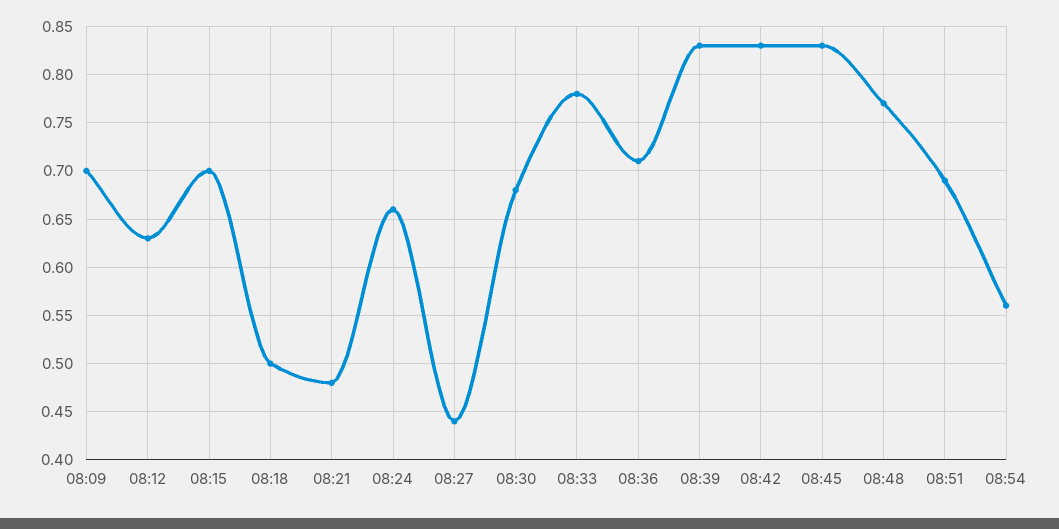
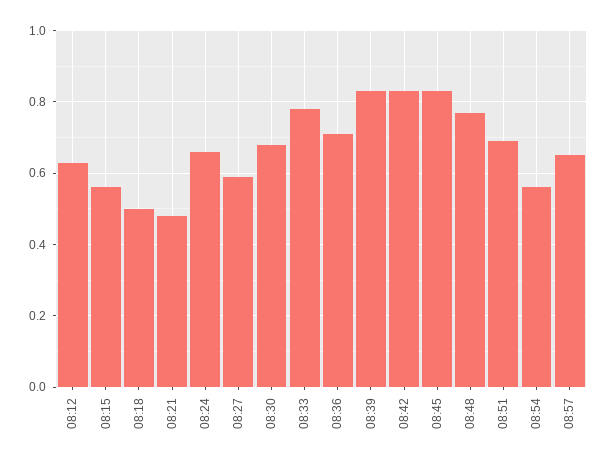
08:09: 0.7 -> none
08:15: 0.7 -> 0.55
08:27: 0.44 -> 0.6
08:57: none -> 0.65

